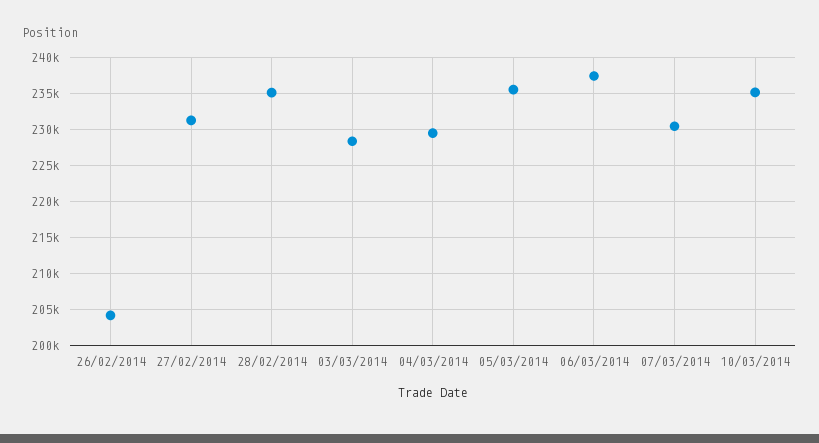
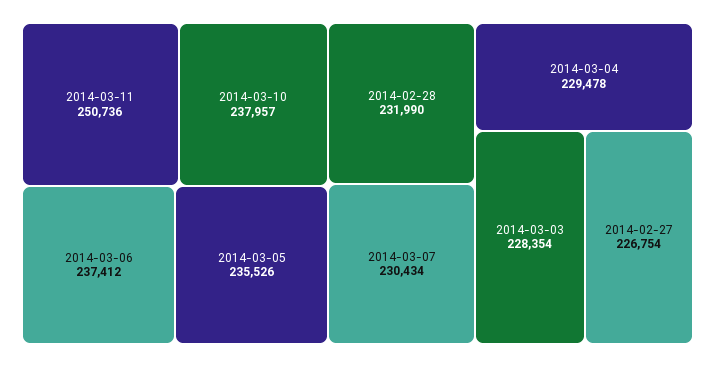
26/02/2014: 204000 -> none
27/02/2014: 231000 -> 226754
28/02/2014: 235000 -> 231990
10/03/2014: 235000 -> 237957
2014-03-11: none -> 250736

